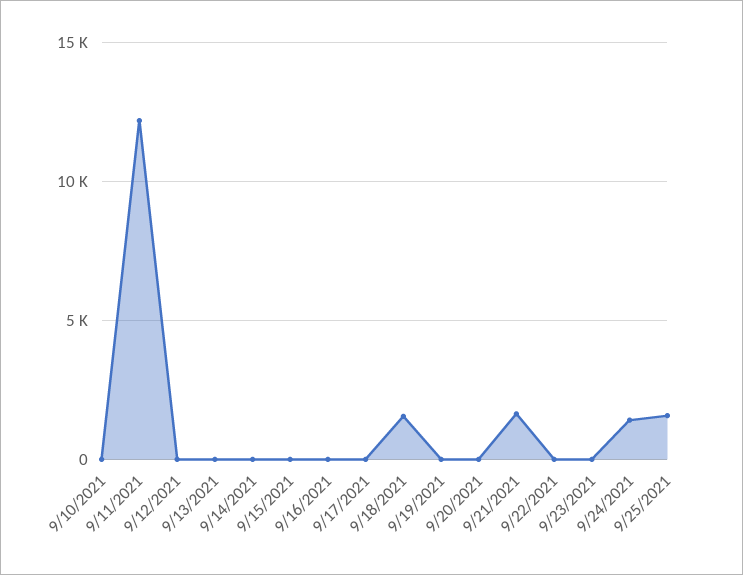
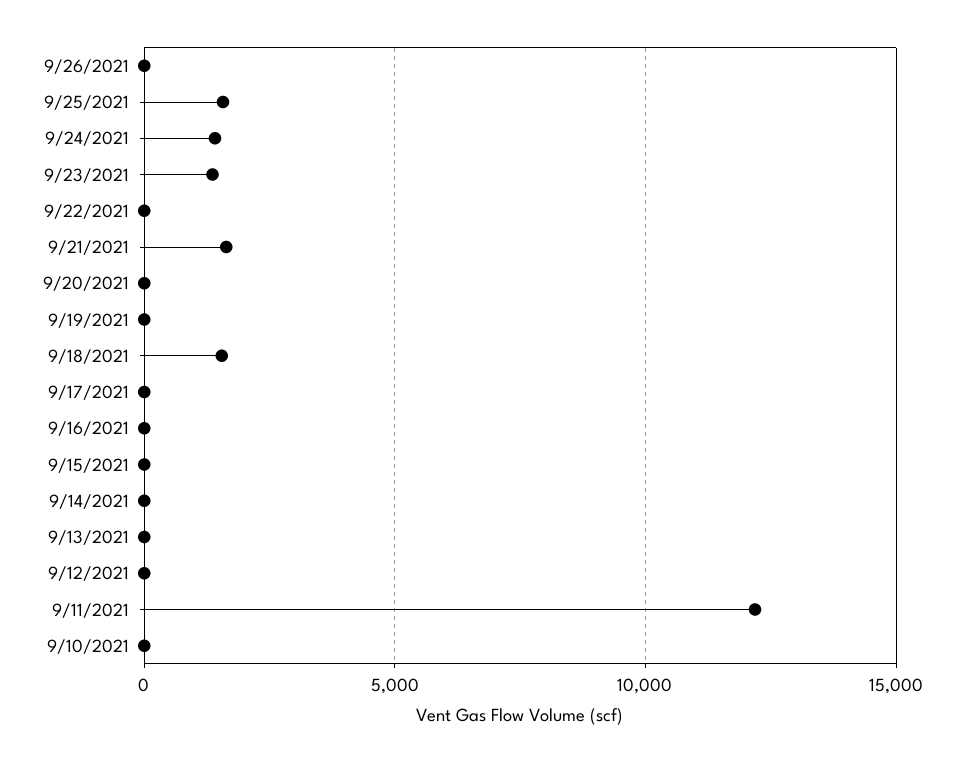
9/23/2021: 0 -> 1500
9/26/2021: none -> 0

